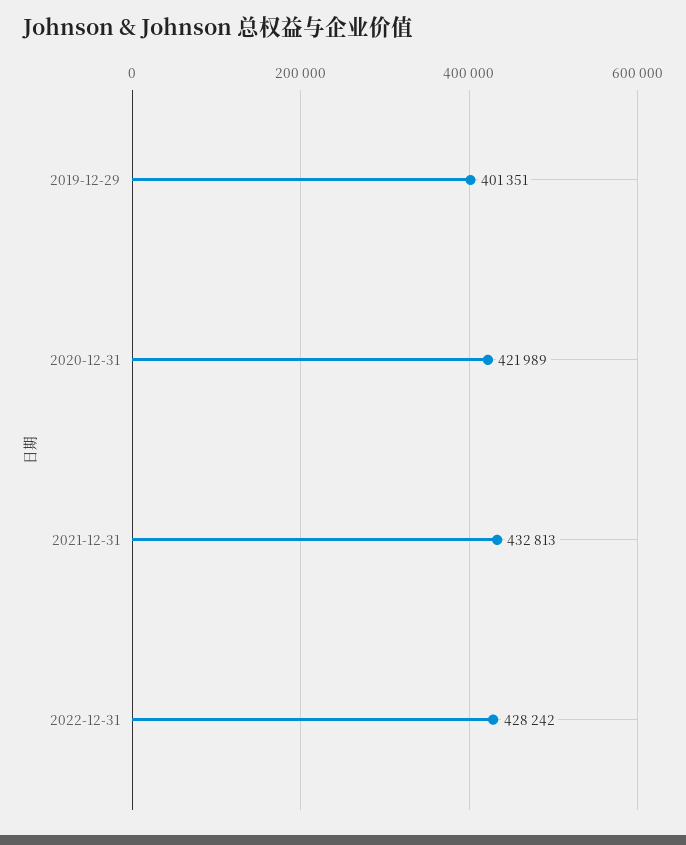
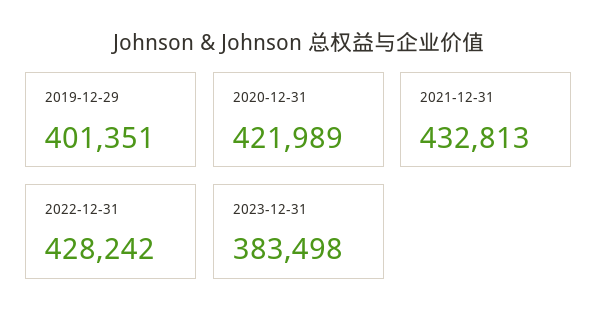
2023-12-31: none -> 383498

